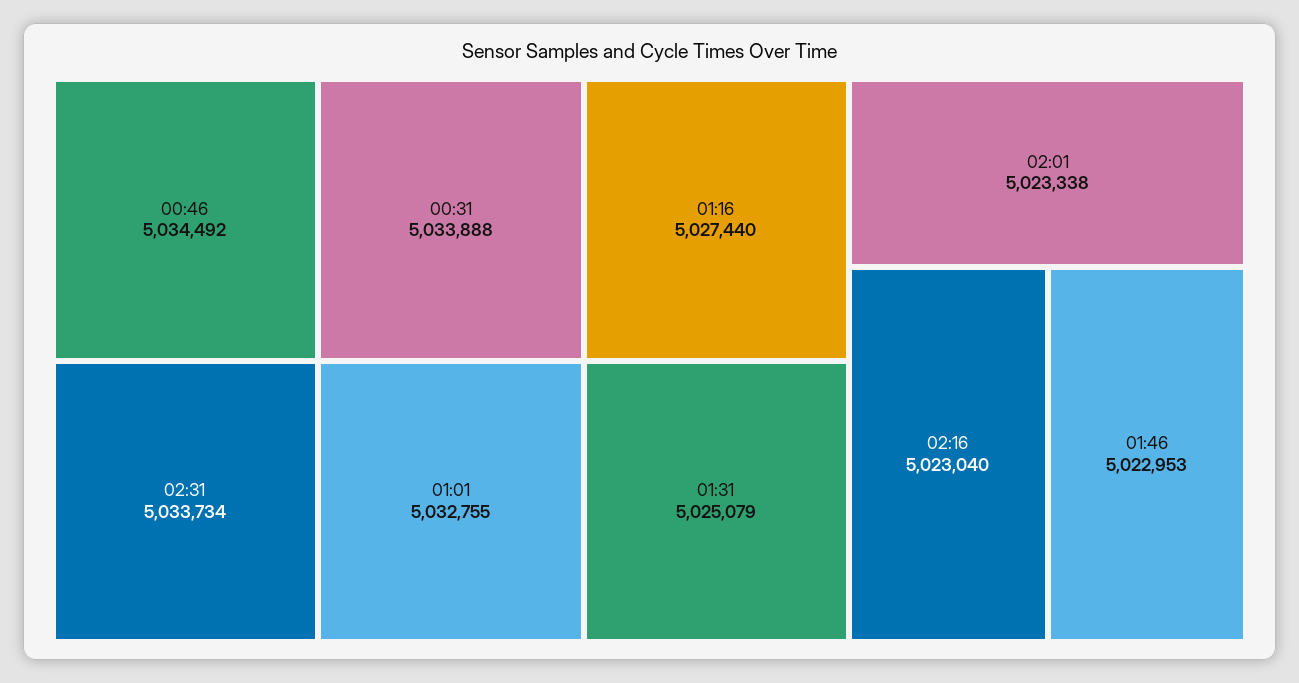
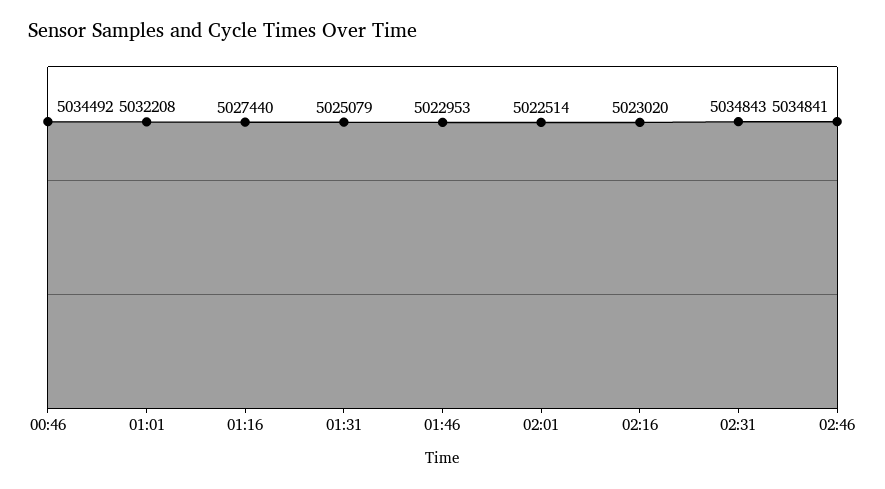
00:31: 5033888 -> none
02:31: 5033734 -> 5034843
01:01: 5032755 -> 5032208
02:01: 5023338 -> 5022514
02:16: 5023040 -> 5023020
02:46: none -> 5034841

